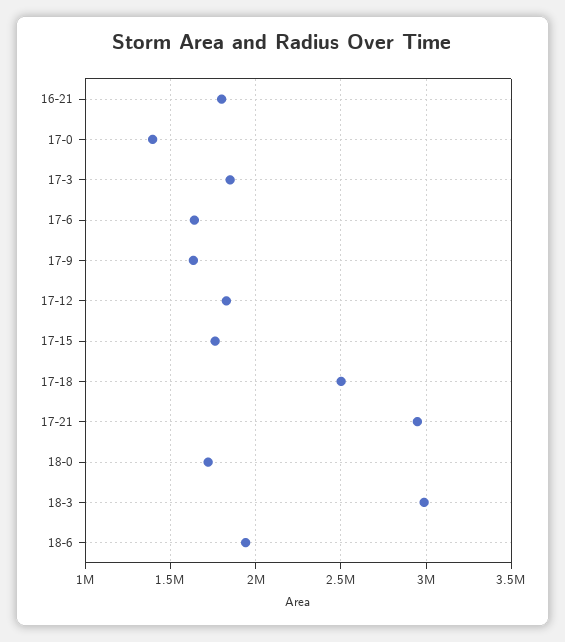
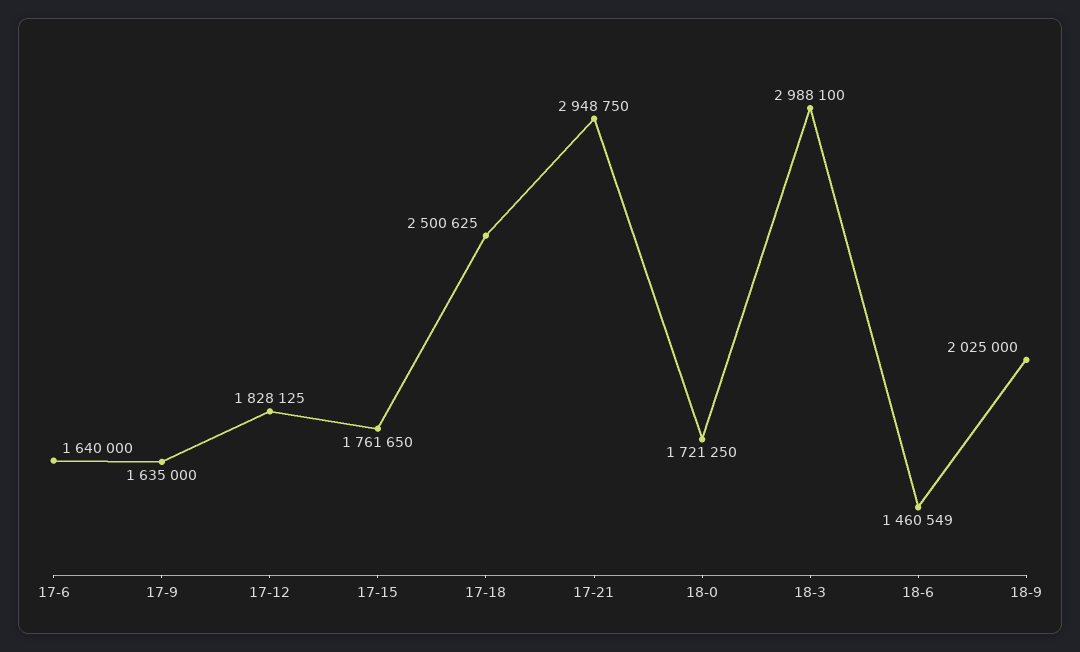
16-21: 1800000 -> none
17-0: 1400000 -> none
17-3: 1850000 -> none
18-6: 1950000 -> 1460549
18-9: none -> 2025000

